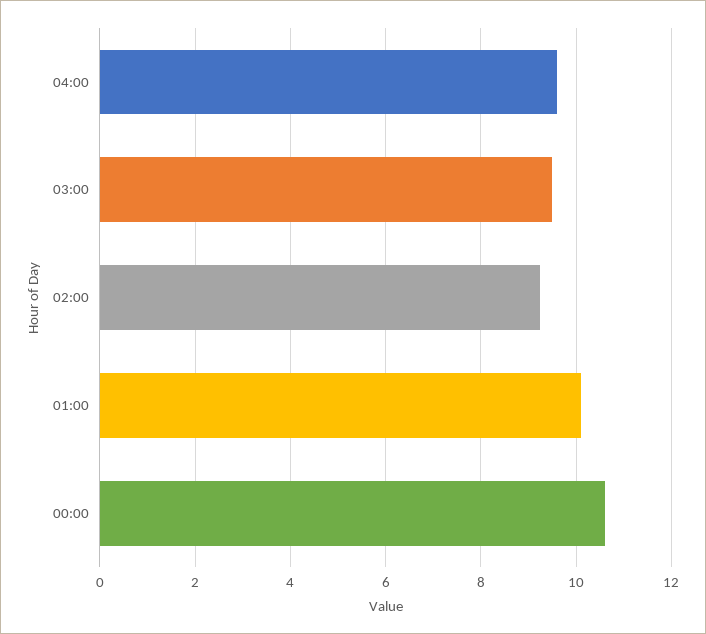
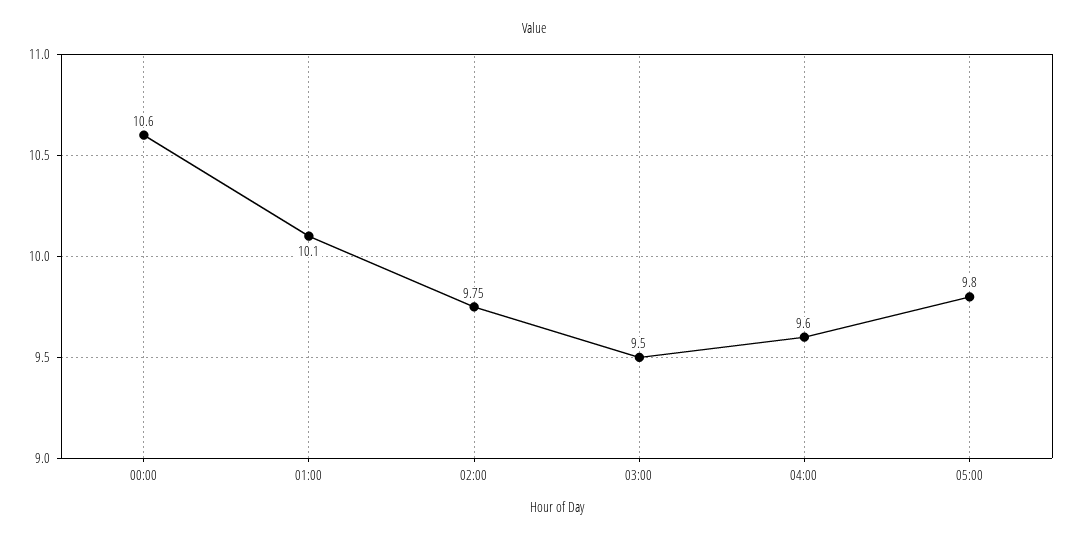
02:00: 9.2 -> 9.75
05:00: none -> 9.8

